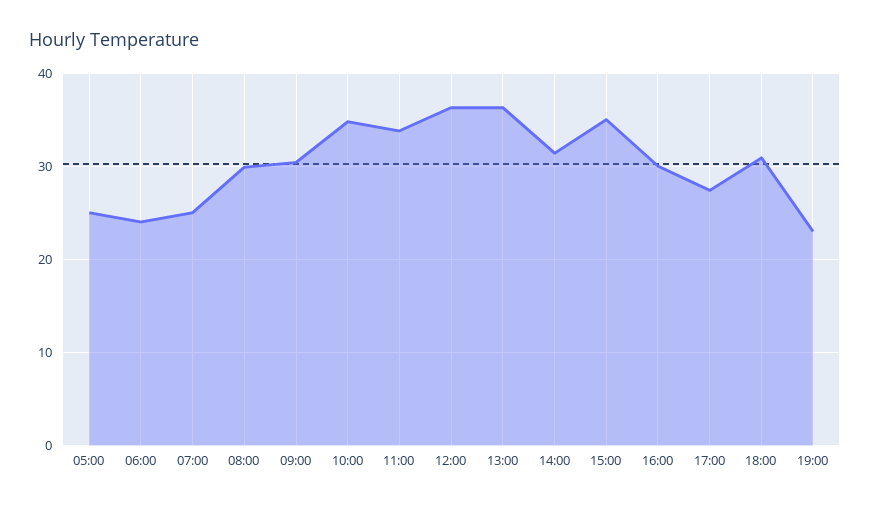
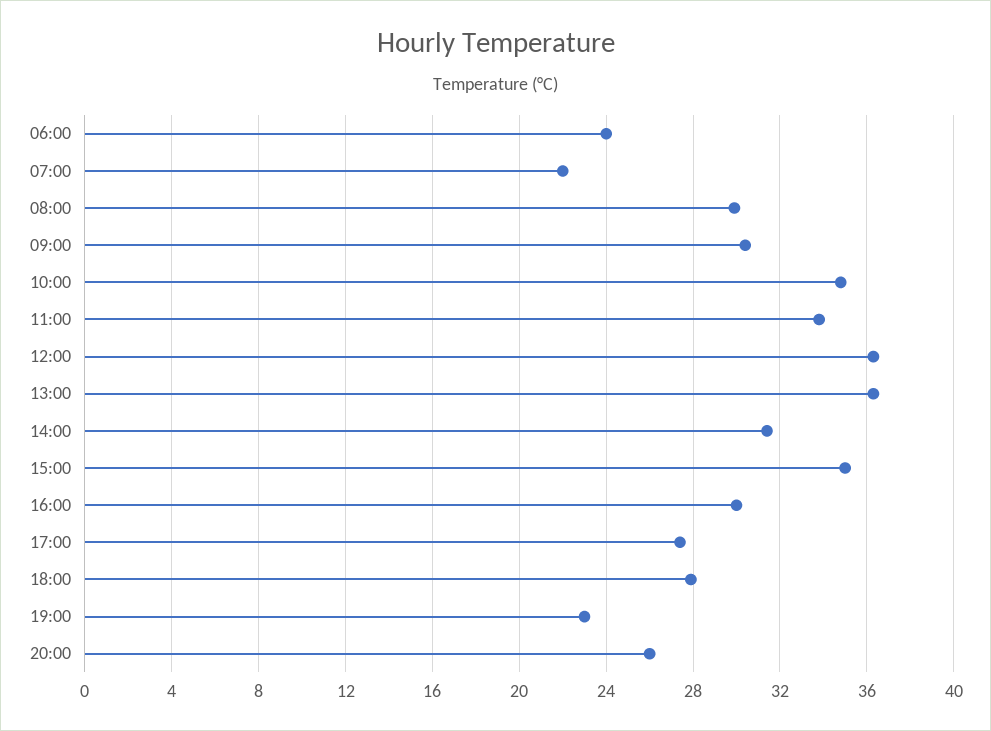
05:00: 25 -> none
07:00: 25 -> 22
18:00: 31 -> 28
20:00: none -> 26

